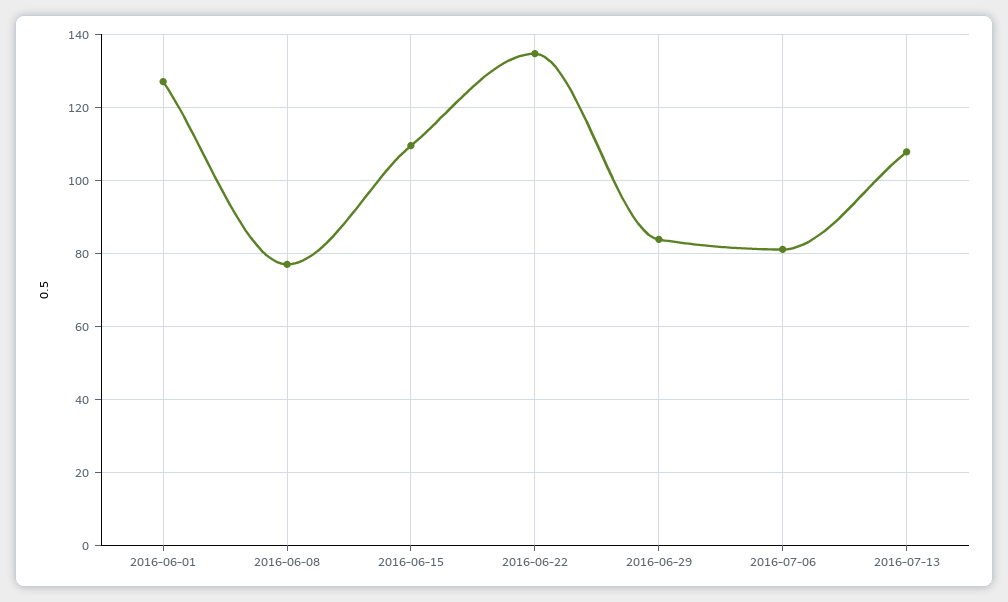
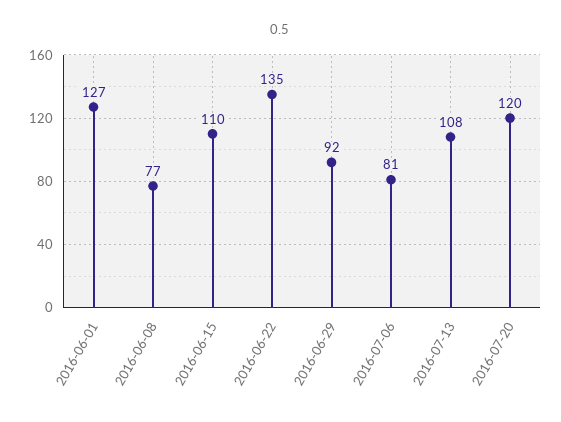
2016-06-29: 84 -> 92
2016-07-20: none -> 120

